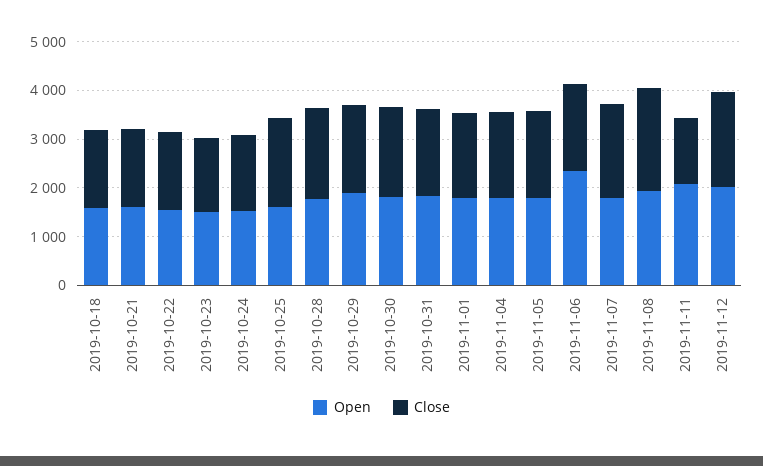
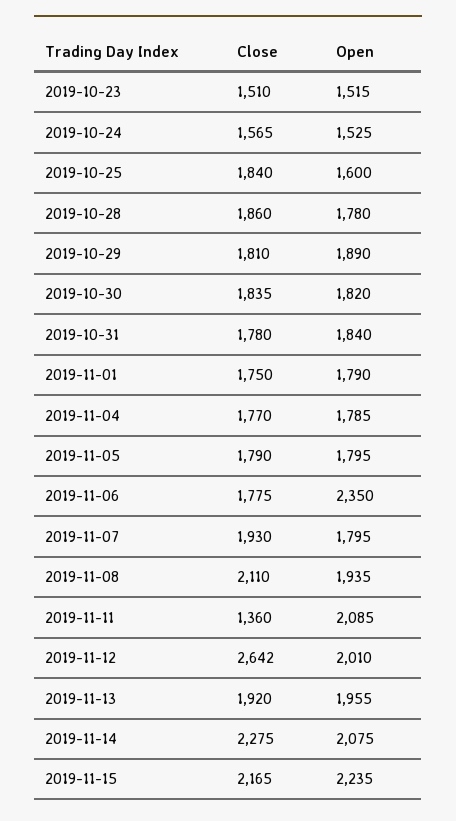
Open, 2019-10-18: 1600 -> none
Close, 2019-10-18: 1600 -> none
Open, 2019-10-21: 1600 -> none
Close, 2019-10-21: 1600 -> none
Open, 2019-10-22: 1600 -> none
Close, 2019-10-22: 1600 -> none
Close, 2019-11-12: 2000 -> 2642
Close, 2019-11-13: none -> 1920
Open, 2019-11-13: none -> 1955
Close, 2019-11-14: none -> 2275
Open, 2019-11-14: none -> 2075
Close, 2019-11-15: none -> 2165
Open, 2019-11-15: none -> 2235

